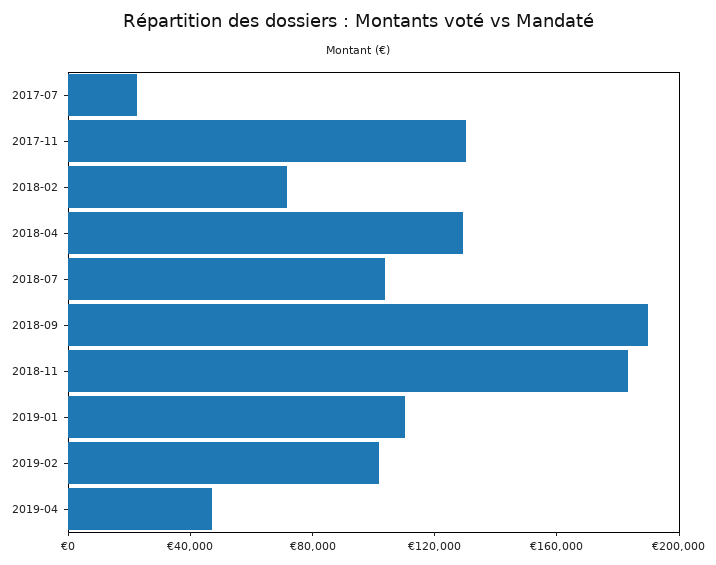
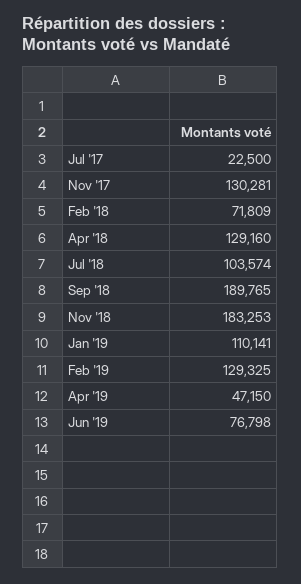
2019-02: 100000 -> 129325
Jun '19: none -> 76798

